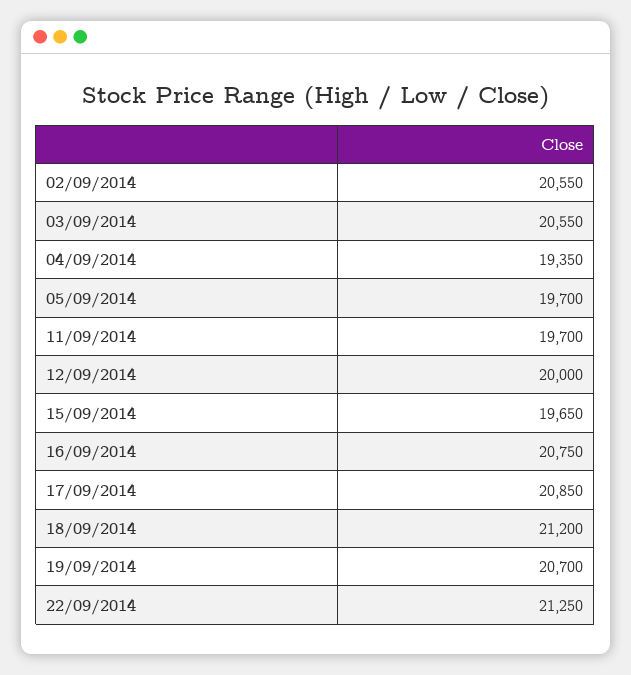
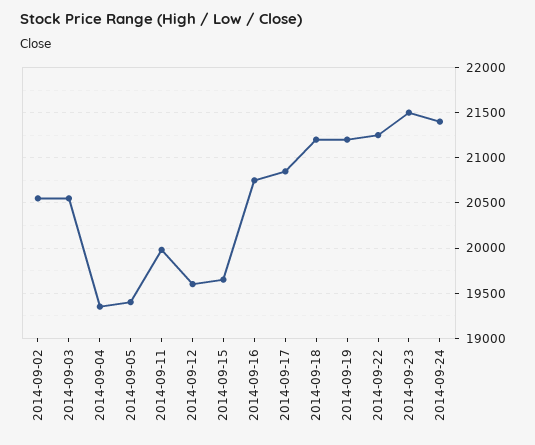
05/09/2014: 19700 -> 19400
11/09/2014: 19700 -> 20000
12/09/2014: 20000 -> 19600
19/09/2014: 20700 -> 21200
2014-09-23: none -> 21500
2014-09-24: none -> 21400

